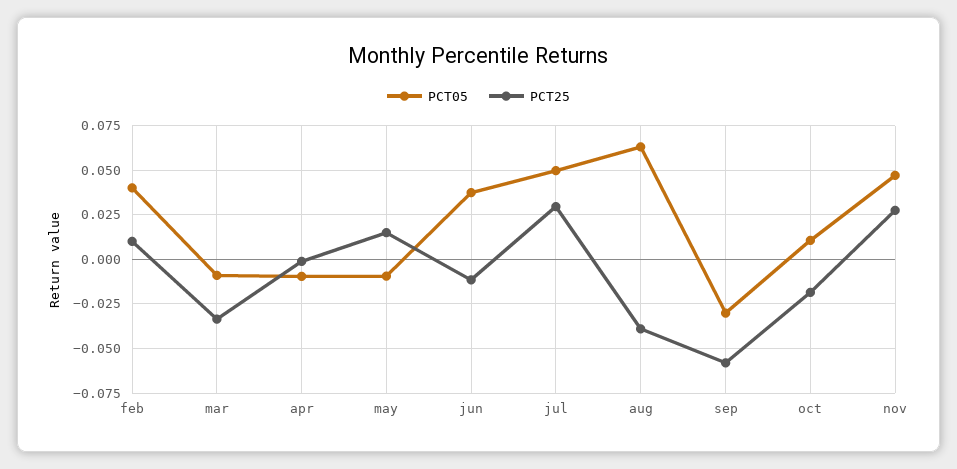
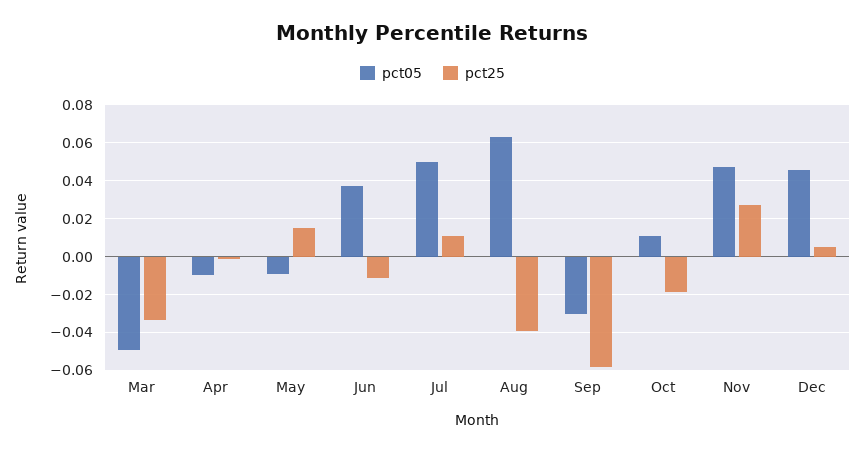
PCT05, feb: 0.04 -> none
PCT25, feb: 0.01 -> none
PCT05, mar: -0.01 -> -0.05
PCT25, jul: 0.03 -> 0.01
PCT05, Dec: none -> 0.045
PCT25, Dec: none -> 0.005

